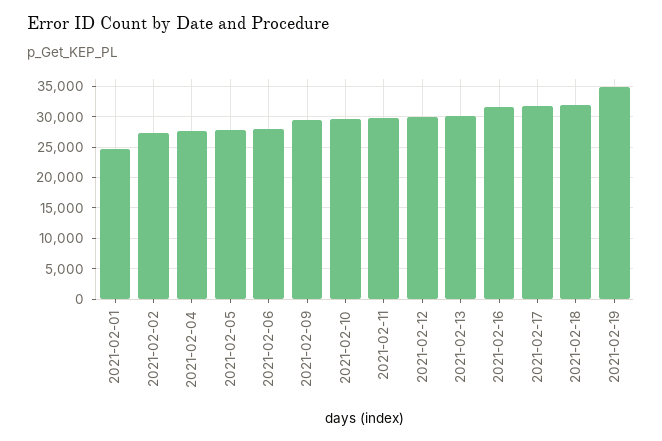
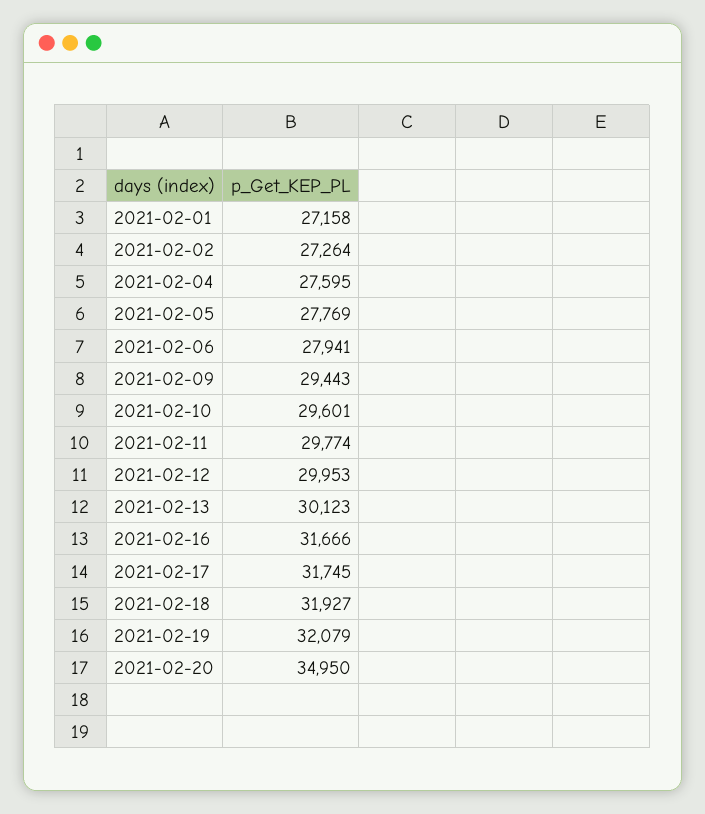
2021-02-01: 25000 -> 27158
2021-02-19: 35000 -> 32079
2021-02-20: none -> 34950

